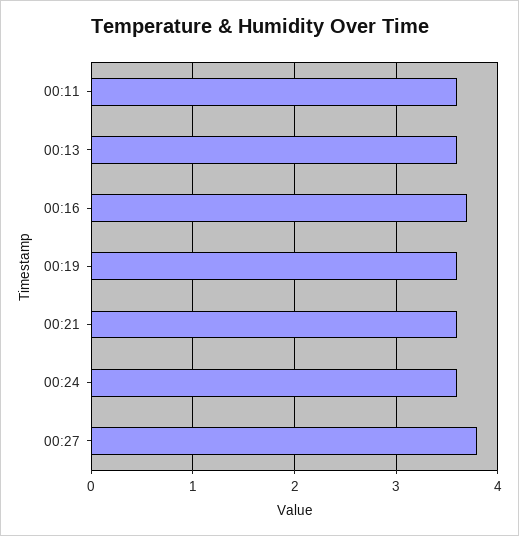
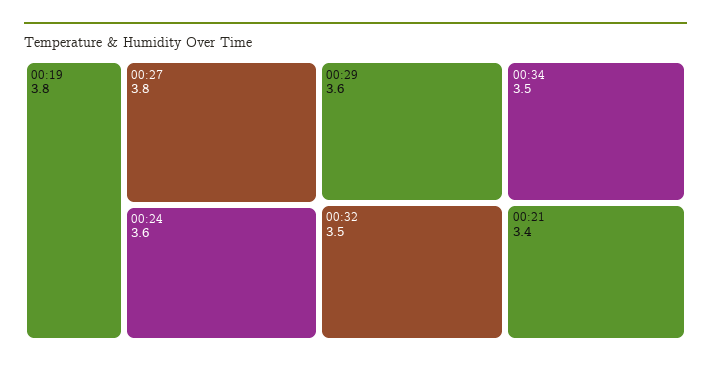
00:11: 3.6 -> none
00:13: 3.6 -> none
00:16: 3.7 -> none
00:19: 3.6 -> 3.8
00:21: 3.6 -> 3.4
00:29: none -> 3.6
00:32: none -> 3.5
00:34: none -> 3.5

